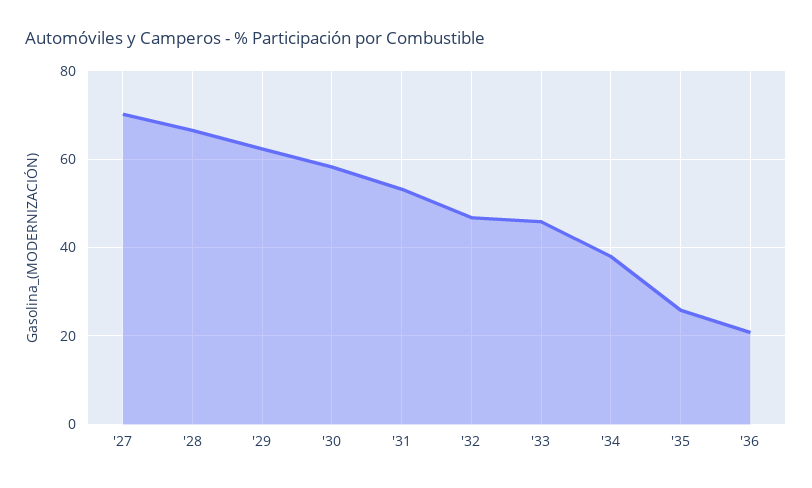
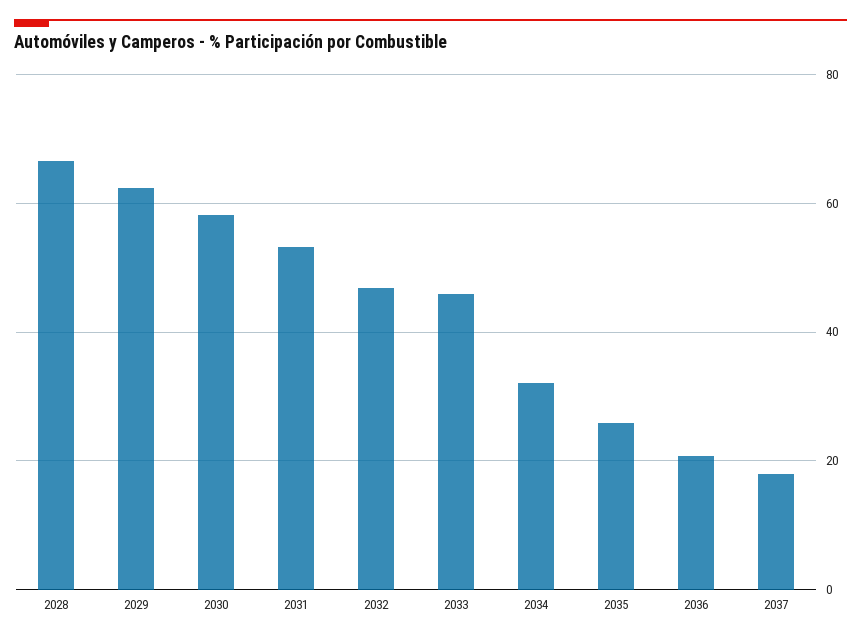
'27: 70 -> none
'34: 38 -> 32
2037: none -> 18

